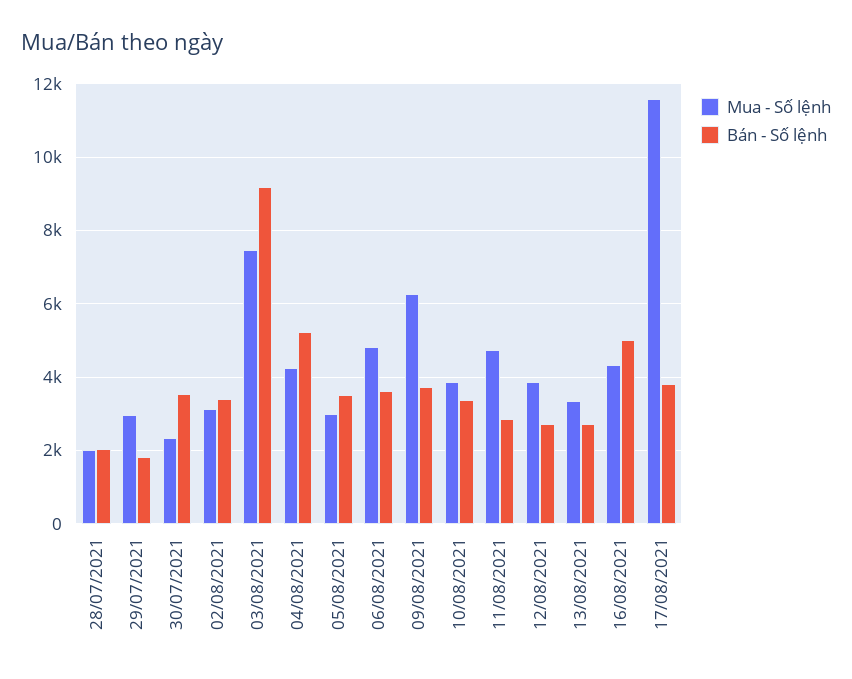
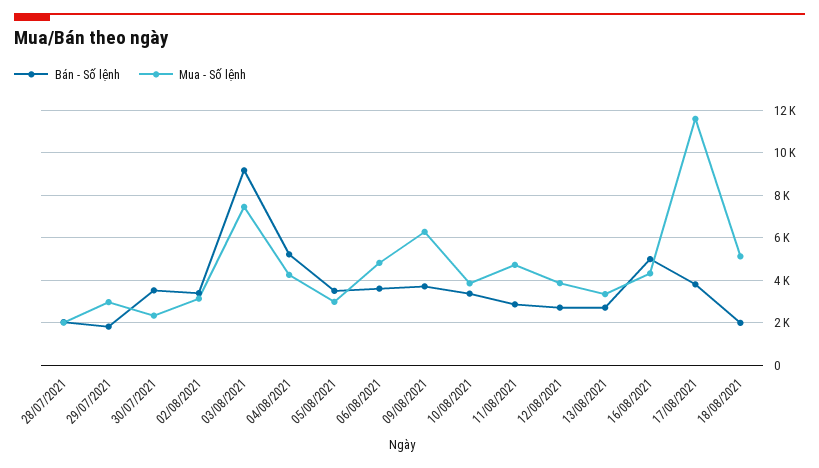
Bán - Số lệnh, 18/08/2021: none -> 2000
Mua - Số lệnh, 18/08/2021: none -> 5000

